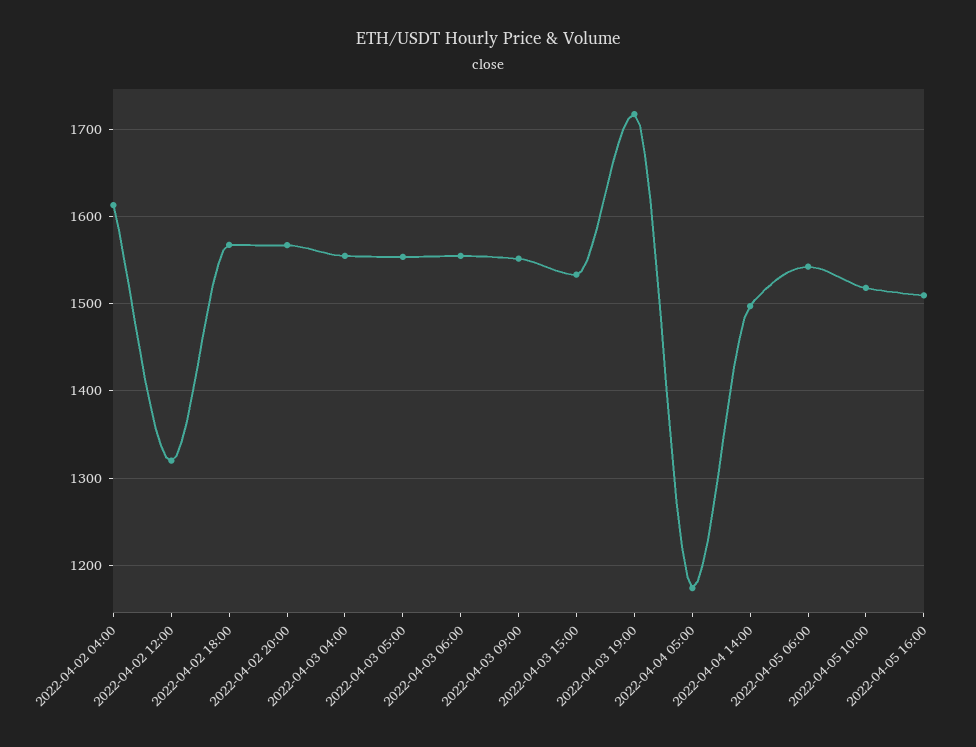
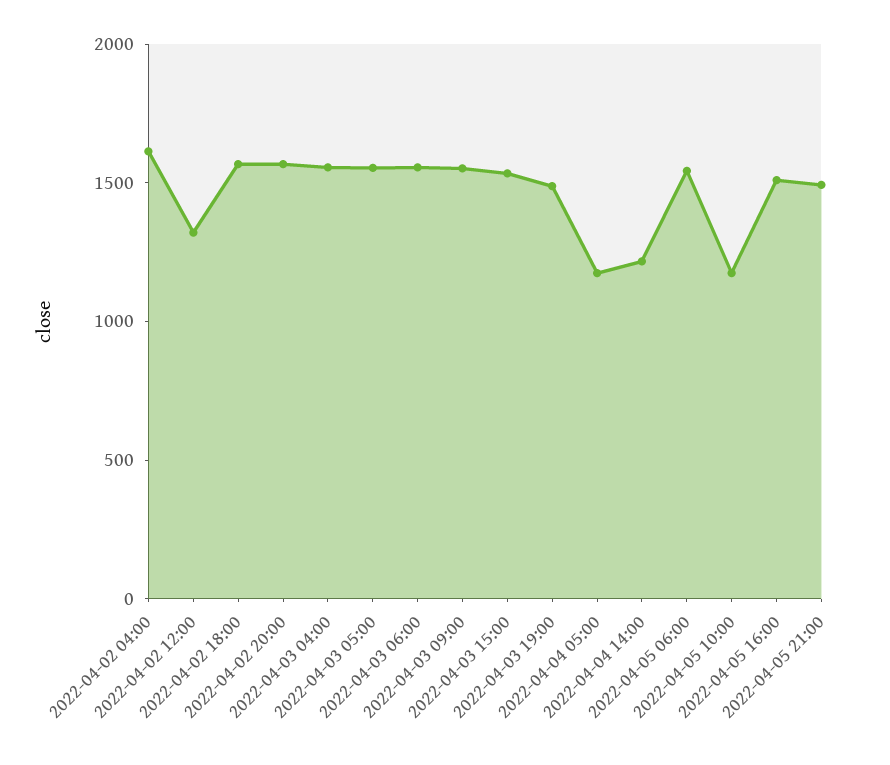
2022-04-03 19:00: 1720 -> 1500
2022-04-04 14:00: 1500 -> 1200
2022-04-05 10:00: 1520 -> 1200
2022-04-05 21:00: none -> 1500

